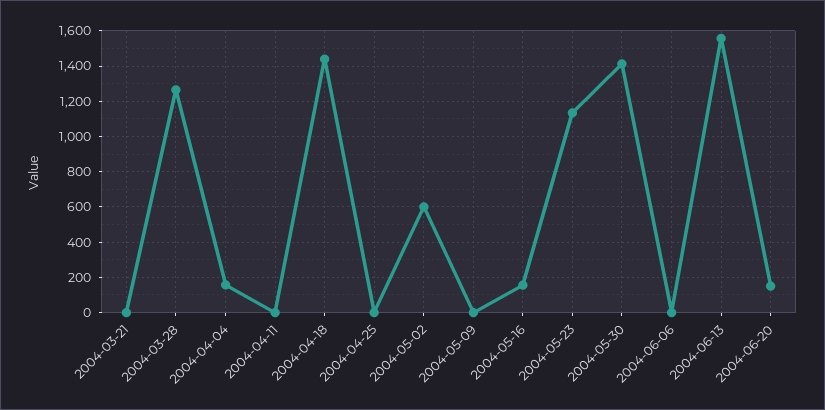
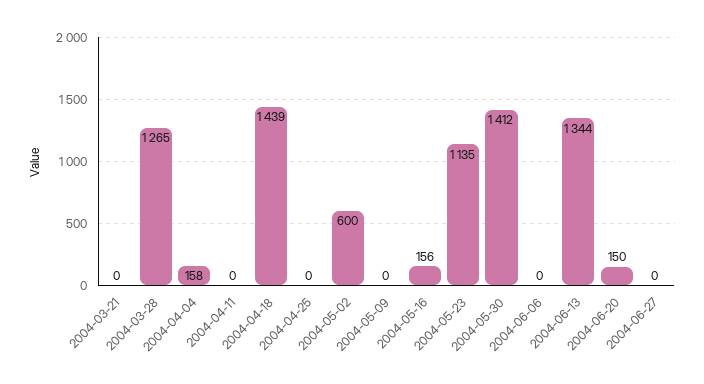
2004-06-13: 1550 -> 1344
2004-06-27: none -> 0

